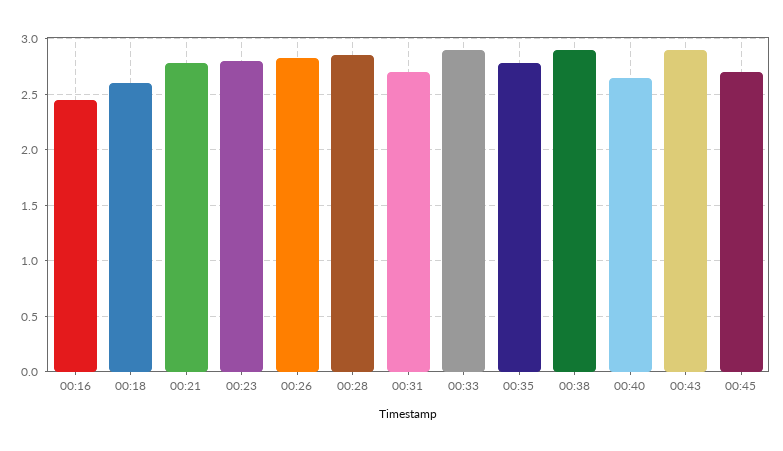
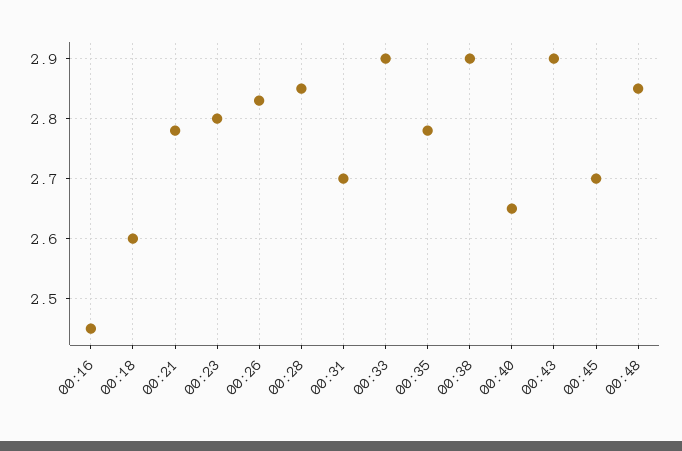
00:48: none -> 2.85

